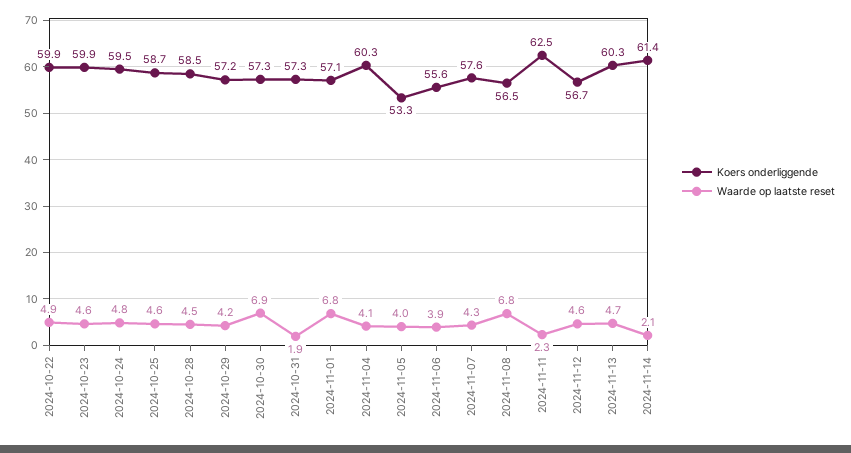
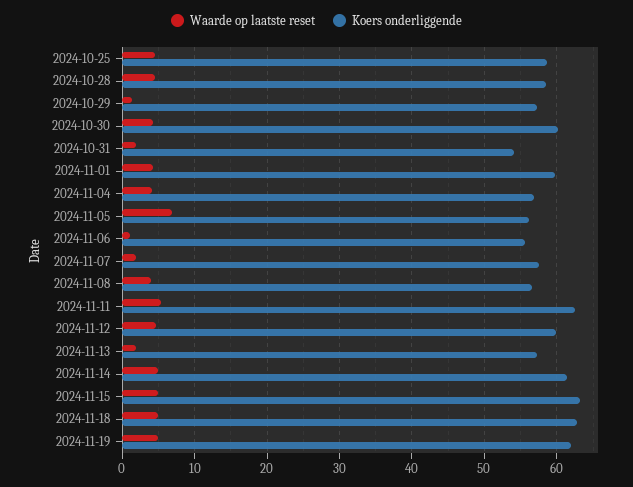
Koers onderliggende, 2024-10-22: 59.9 -> none
Waarde op laatste reset, 2024-10-22: 4.9 -> none
Koers onderliggende, 2024-10-23: 59.9 -> none
Waarde op laatste reset, 2024-10-23: 4.6 -> none
Koers onderliggende, 2024-10-24: 59.5 -> none
Waarde op laatste reset, 2024-10-24: 4.8 -> none
Waarde op laatste reset, 2024-10-29: 4.2 -> 1
Koers onderliggende, 2024-10-30: 57.3 -> 60
Waarde op laatste reset, 2024-10-30: 6.9 -> 4
Koers onderliggende, 2024-10-31: 57.3 -> 54
Koers onderliggende, 2024-11-01: 57.1 -> 60
Waarde op laatste reset, 2024-11-01: 6.8 -> 4
Koers onderliggende, 2024-11-04: 60.3 -> 57
Koers onderliggende, 2024-11-05: 53.3 -> 56
Waarde op laatste reset, 2024-11-05: 4 -> 7
Waarde op laatste reset, 2024-11-06: 3.9 -> 1
Waarde op laatste reset, 2024-11-07: 4.3 -> 2
Waarde op laatste reset, 2024-11-08: 6.8 -> 4
Waarde op laatste reset, 2024-11-11: 2.3 -> 5
Koers onderliggende, 2024-11-12: 56.7 -> 60
Koers onderliggende, 2024-11-13: 60.3 -> 57
Waarde op laatste reset, 2024-11-13: 4.7 -> 2
Waarde op laatste reset, 2024-11-14: 2.1 -> 5
Waarde op laatste reset, 2024-11-15: none -> 5
Koers onderliggende, 2024-11-15: none -> 63
Waarde op laatste reset, 2024-11-18: none -> 5
Koers onderliggende, 2024-11-18: none -> 63
Waarde op laatste reset, 2024-11-19: none -> 5
Koers onderliggende, 2024-11-19: none -> 62

